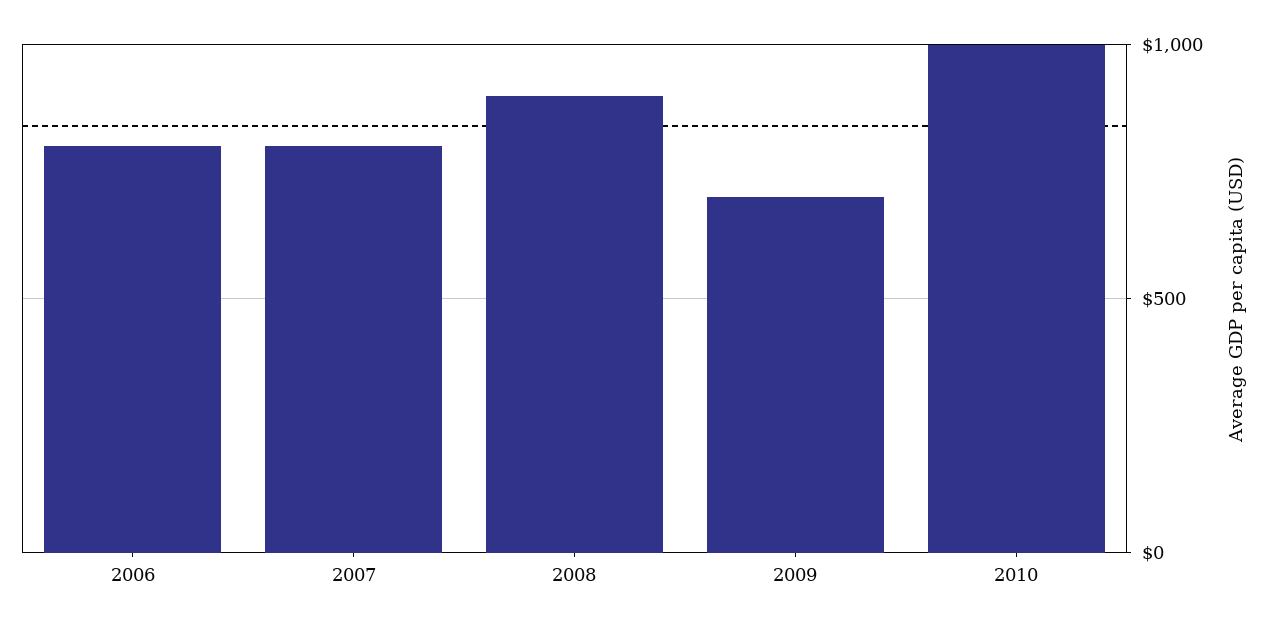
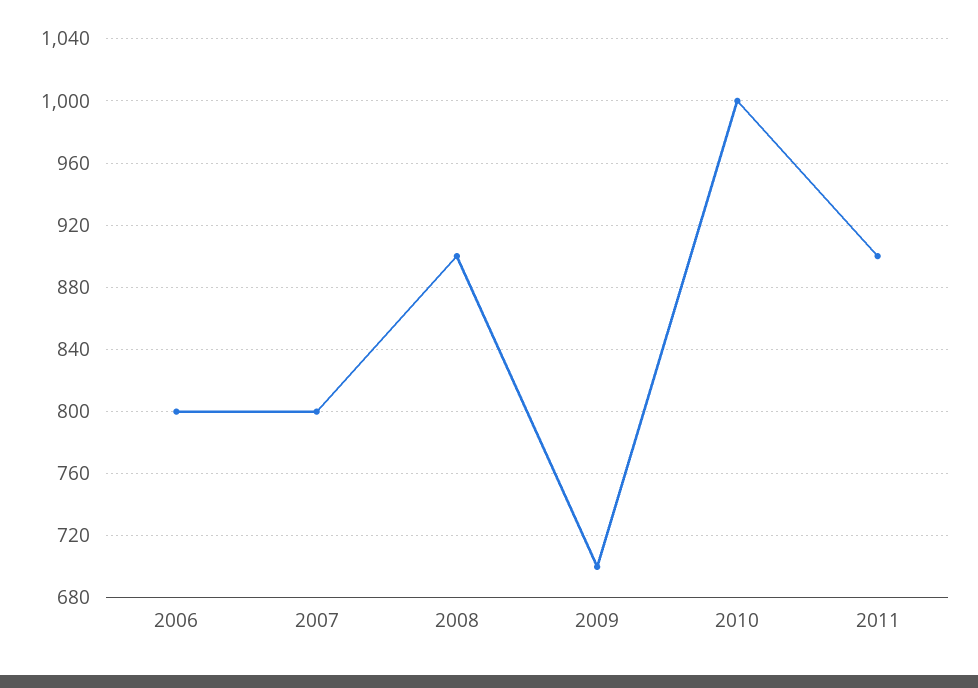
2011: none -> 900

